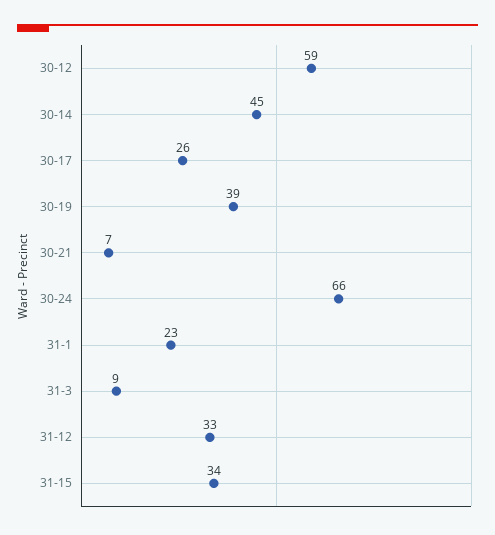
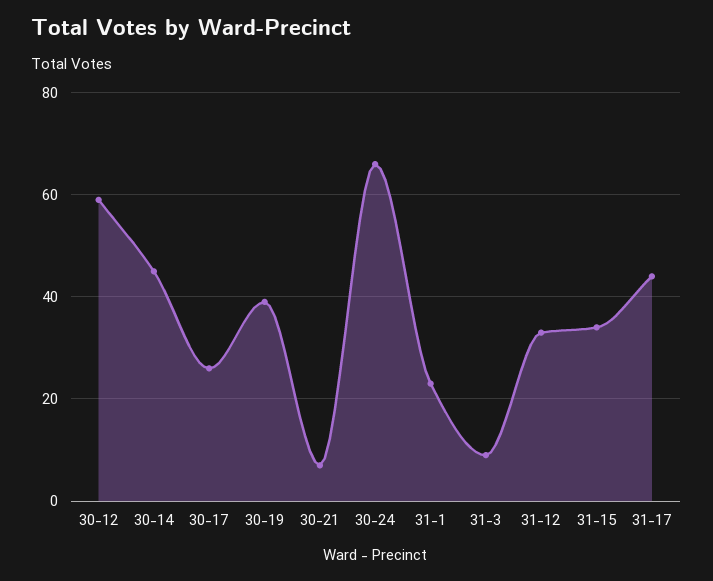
31-17: none -> 45

